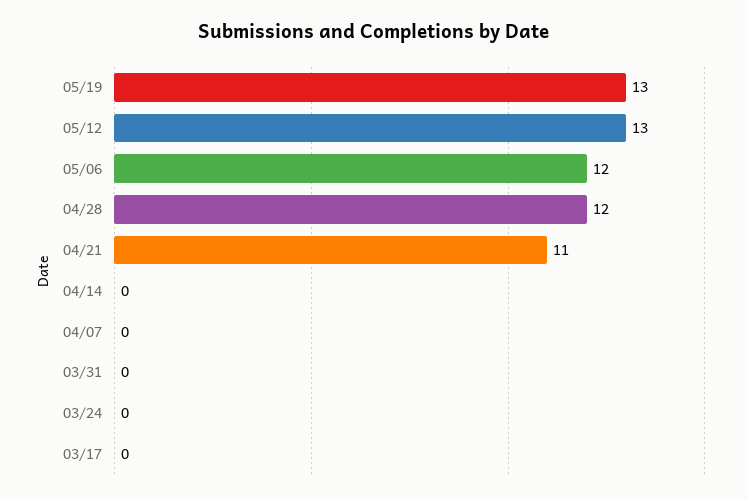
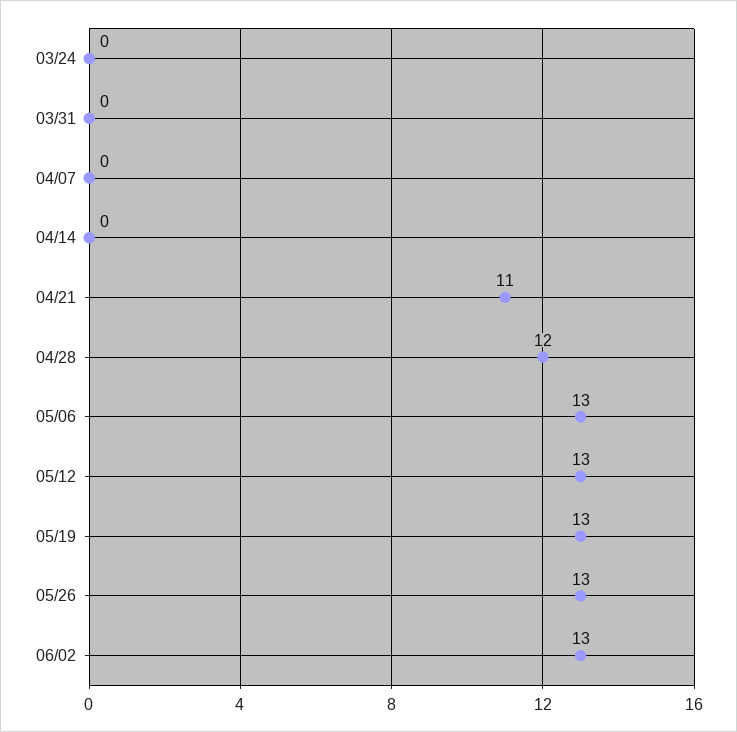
05/06: 12 -> 13
03/17: 0 -> none
05/26: none -> 13
06/02: none -> 13

